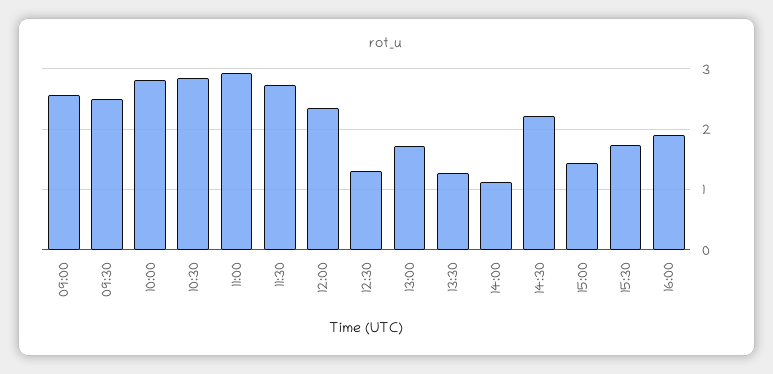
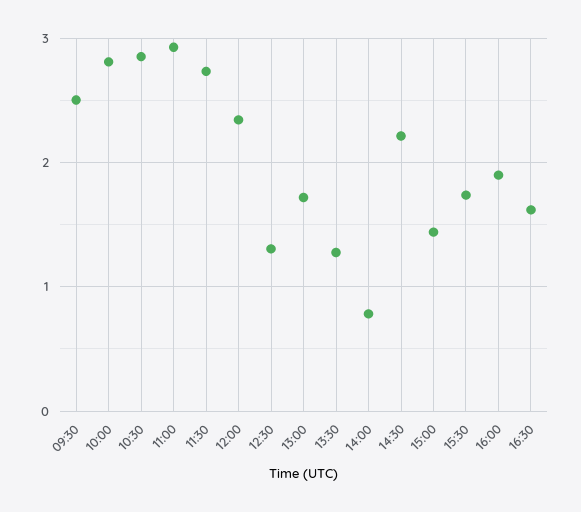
09:00: 2.6 -> none
14:00: 1.1 -> 0.8
16:30: none -> 1.6

